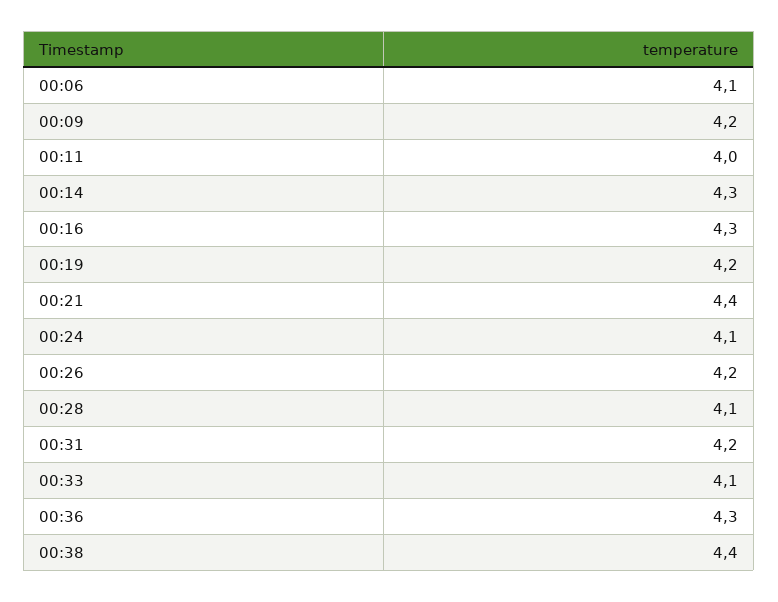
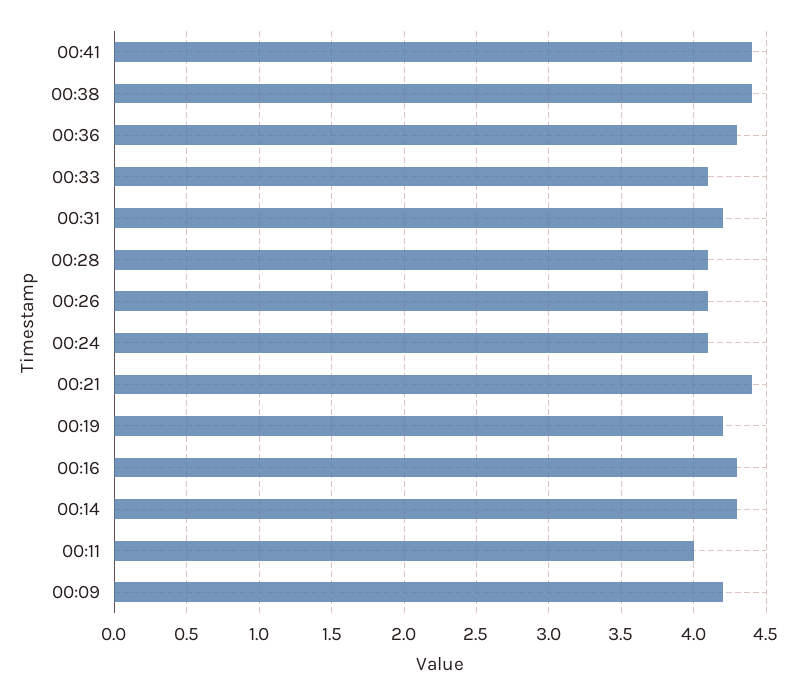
00:06: 4.1 -> none
00:26: 4.2 -> 4.1
00:41: none -> 4.4

